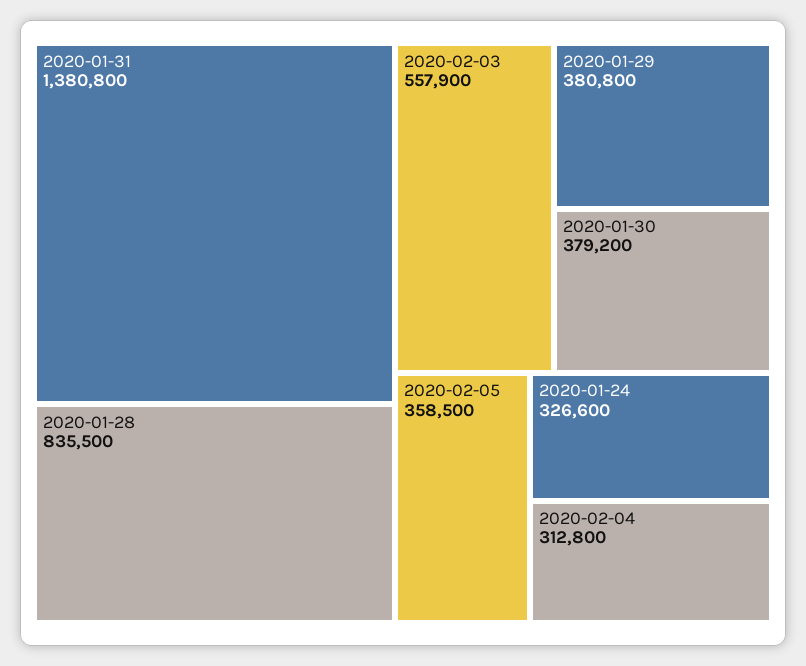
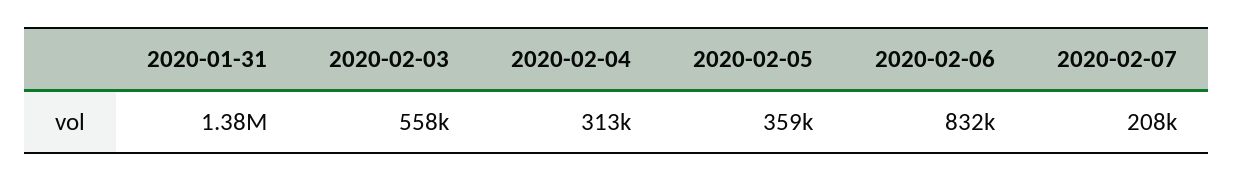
2020-01-28: 835500 -> none
2020-01-29: 380800 -> none
2020-01-30: 379200 -> none
2020-01-24: 326600 -> none
2020-02-06: none -> 832000
2020-02-07: none -> 208000

